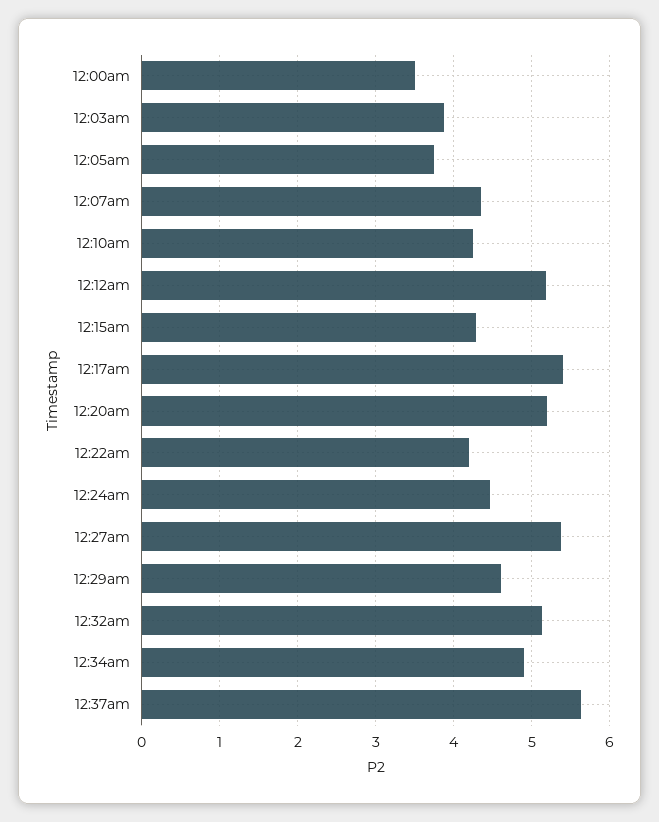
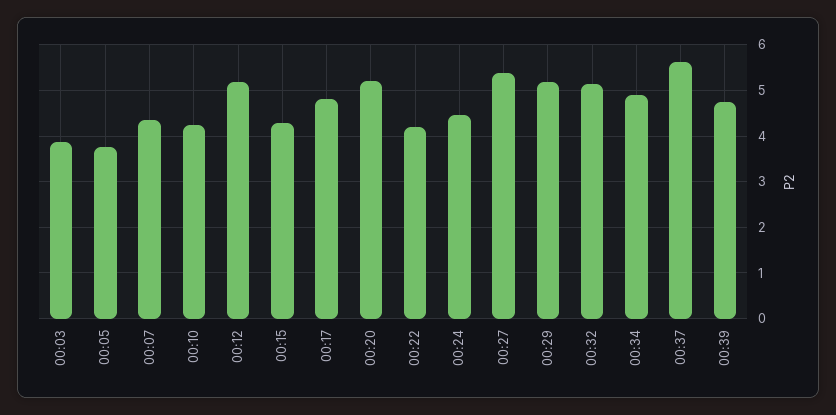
12:00am: 3.5 -> none
12:17am: 5.4 -> 4.8
12:29am: 4.6 -> 5.2
00:39: none -> 4.8

